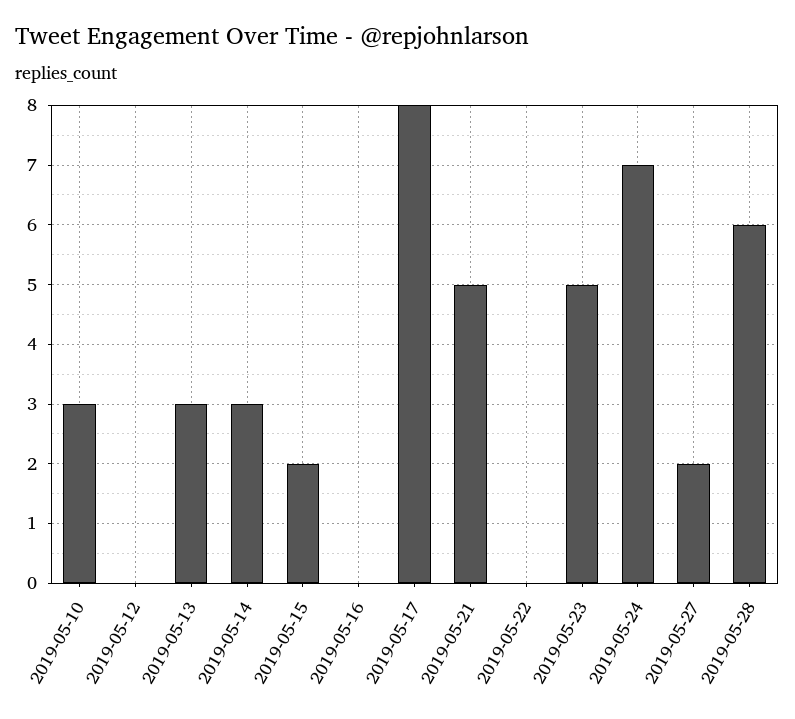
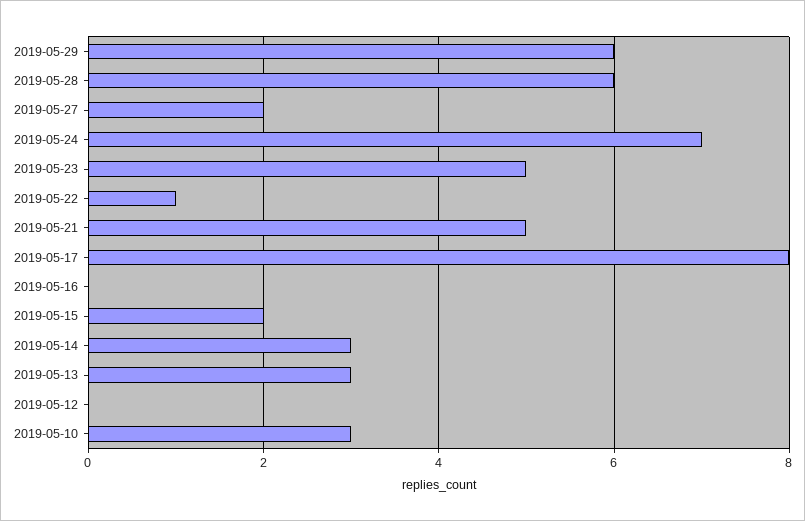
2019-05-22: 0 -> 1
2019-05-29: none -> 6

